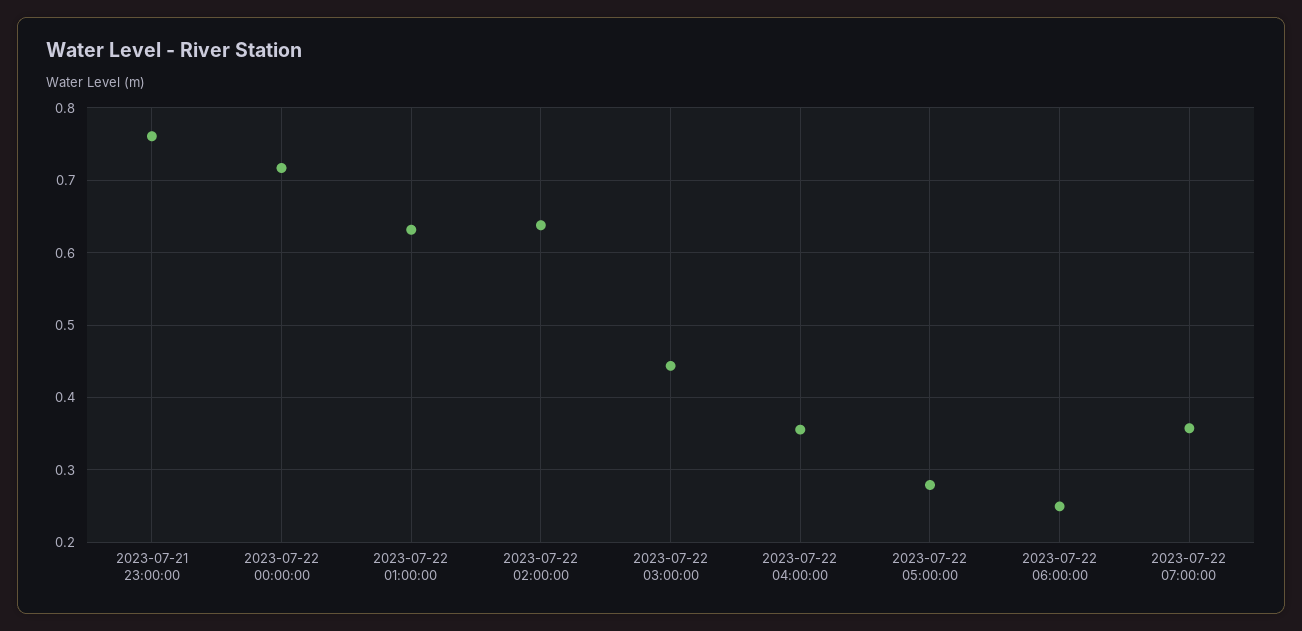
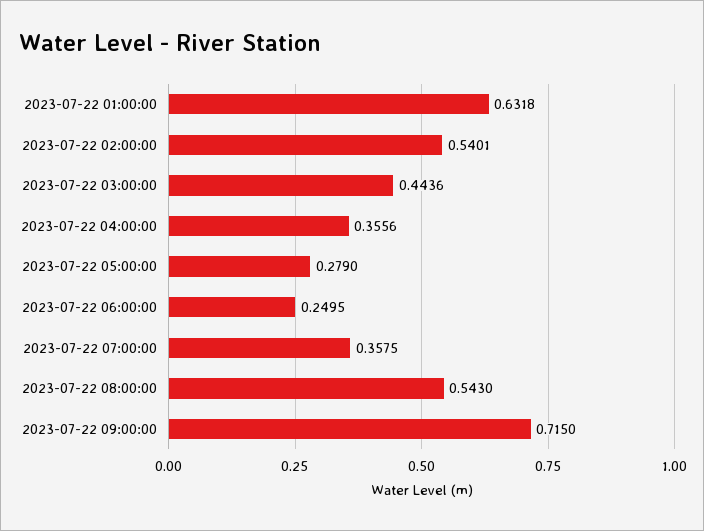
2023-07-21 23:00:00: 0.76 -> none
2023-07-22 00:00:00: 0.72 -> none
2023-07-22 02:00:00: 0.64 -> 0.5401
2023-07-22 08:00:00: none -> 0.543
2023-07-22 09:00:00: none -> 0.715

